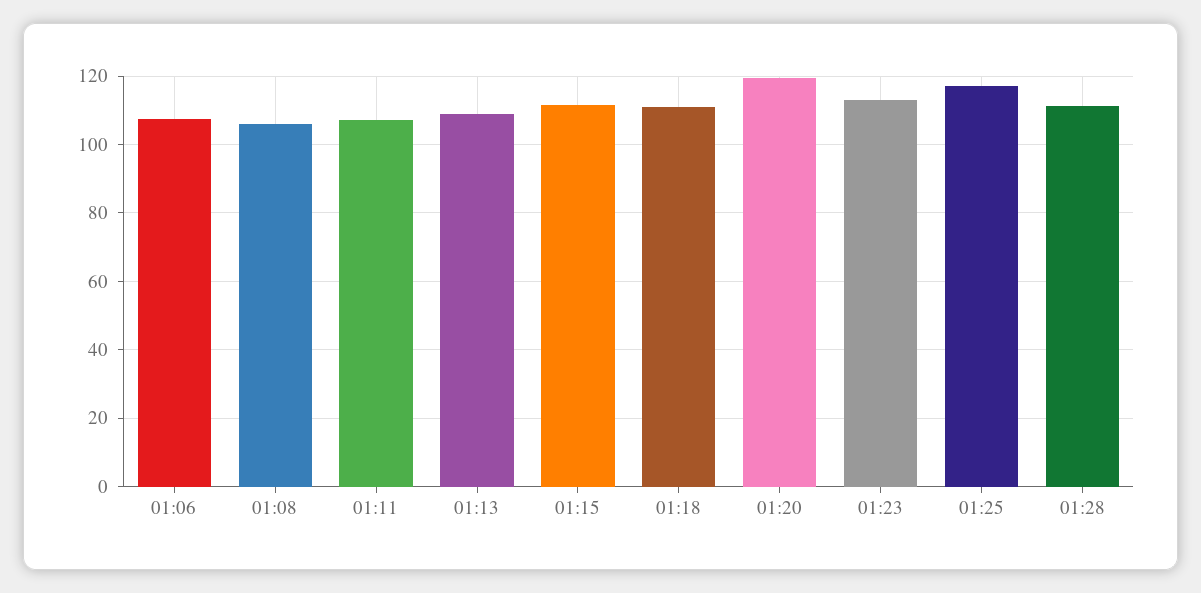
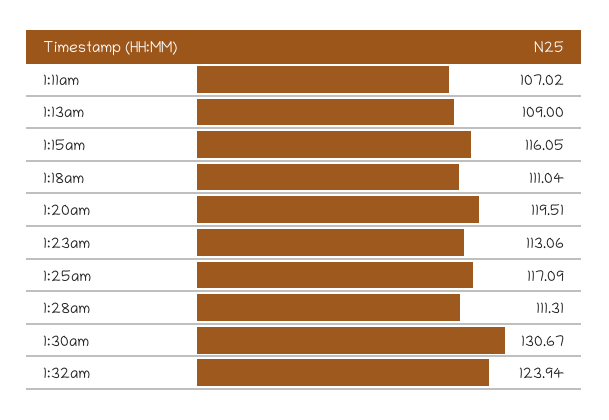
01:06: 108 -> none
01:08: 106 -> none
01:15: 112 -> 116.05
1:30am: none -> 130.67
1:32am: none -> 123.94

